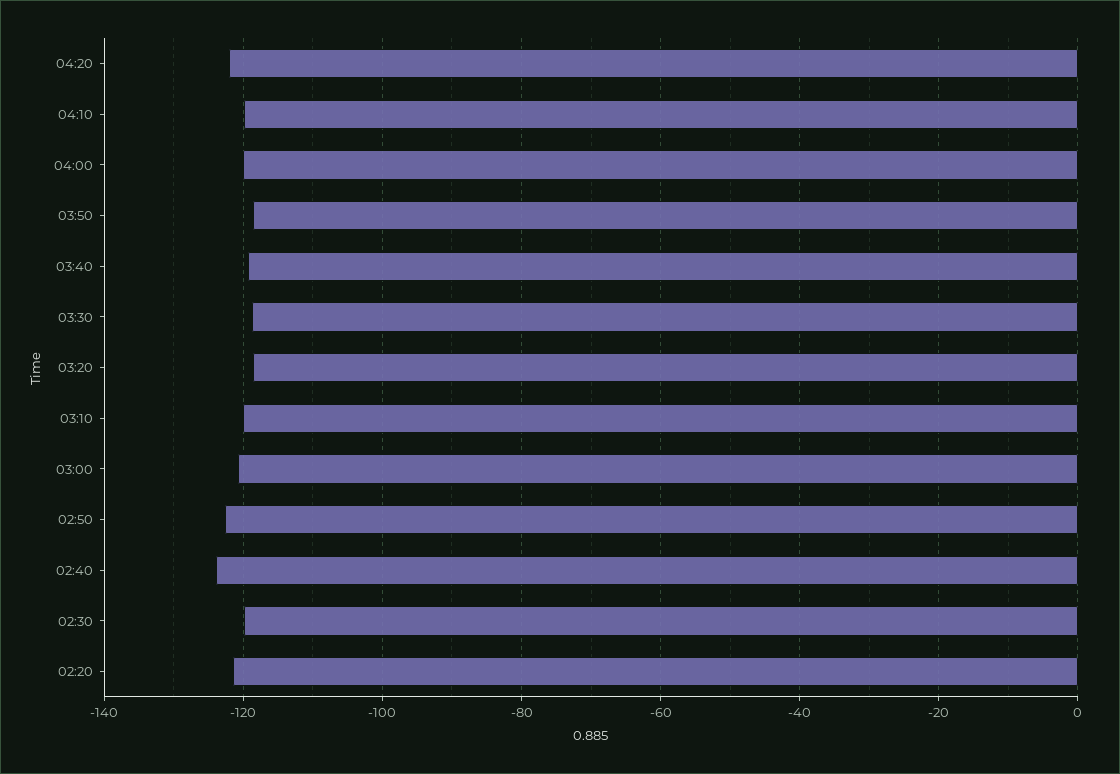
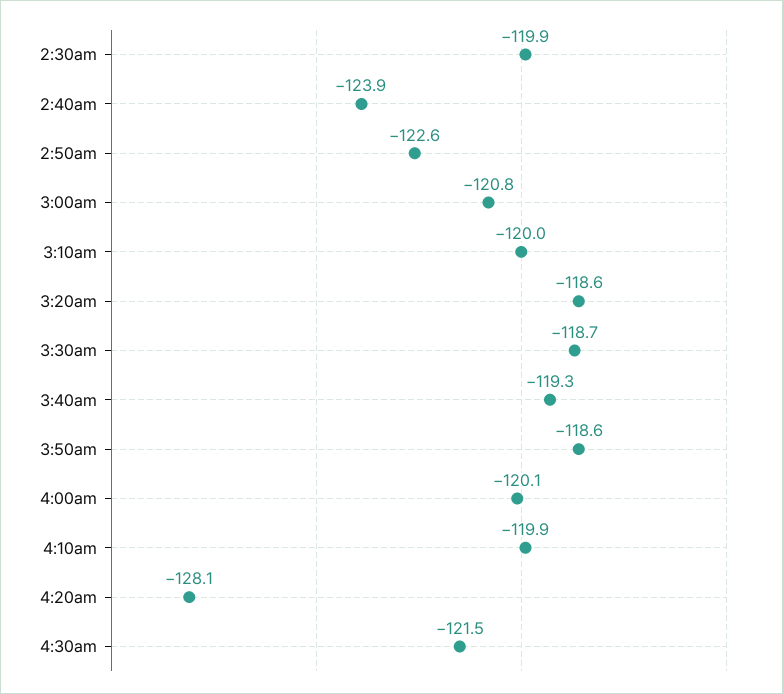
04:20: -122 -> -128.1
02:20: -122 -> none
4:30am: none -> -121.5

